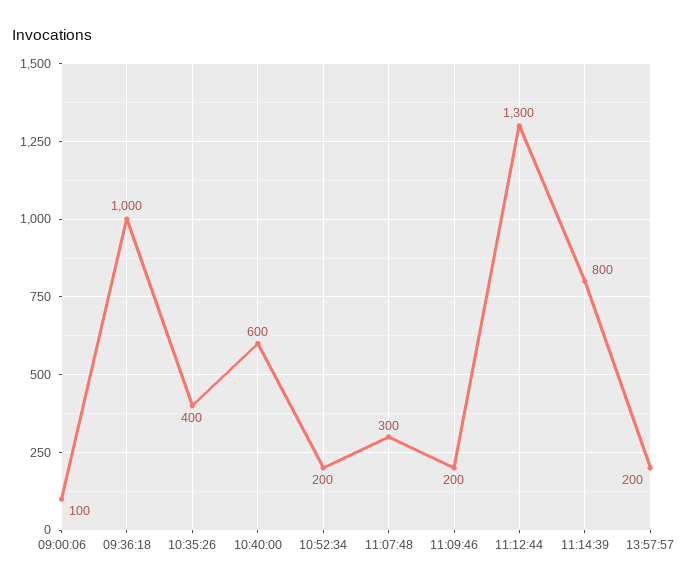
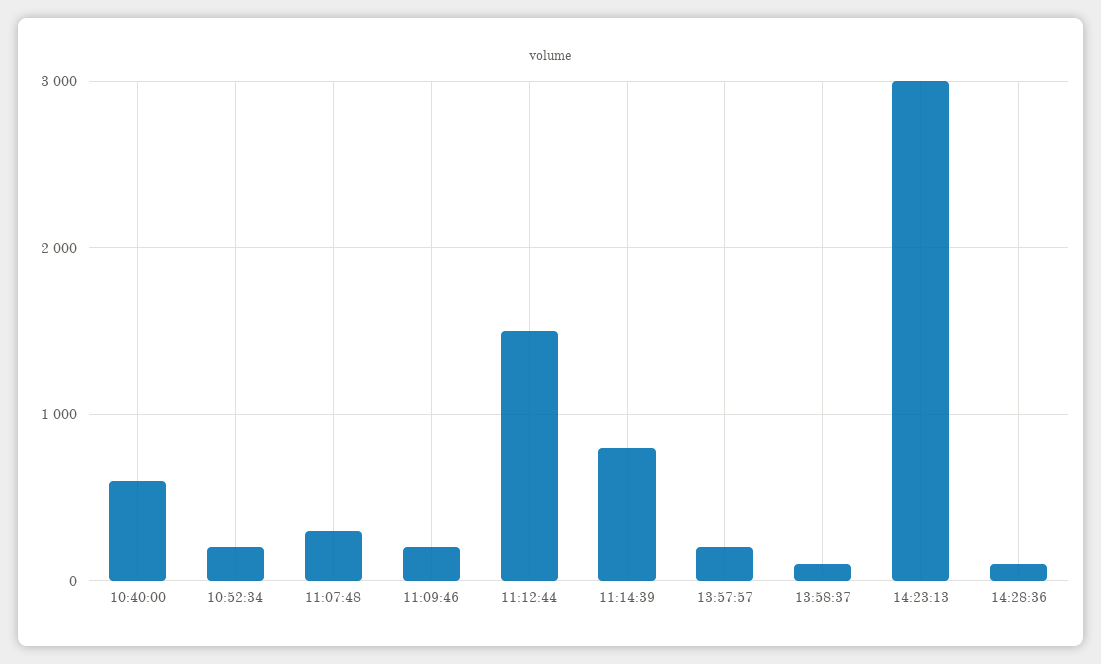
09:00:06: 100 -> none
09:36:18: 1000 -> none
10:35:26: 400 -> none
11:12:44: 1300 -> 1500
13:58:37: none -> 100
14:23:13: none -> 3000
14:28:36: none -> 100

